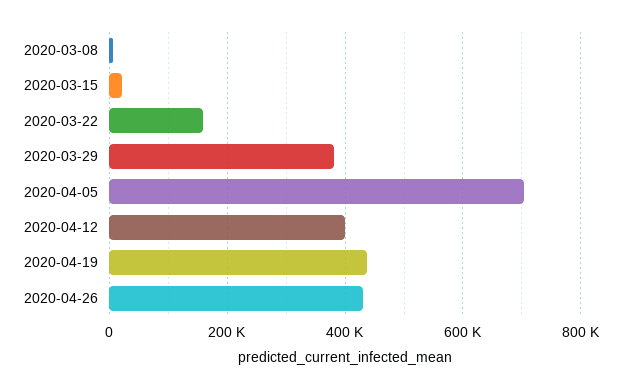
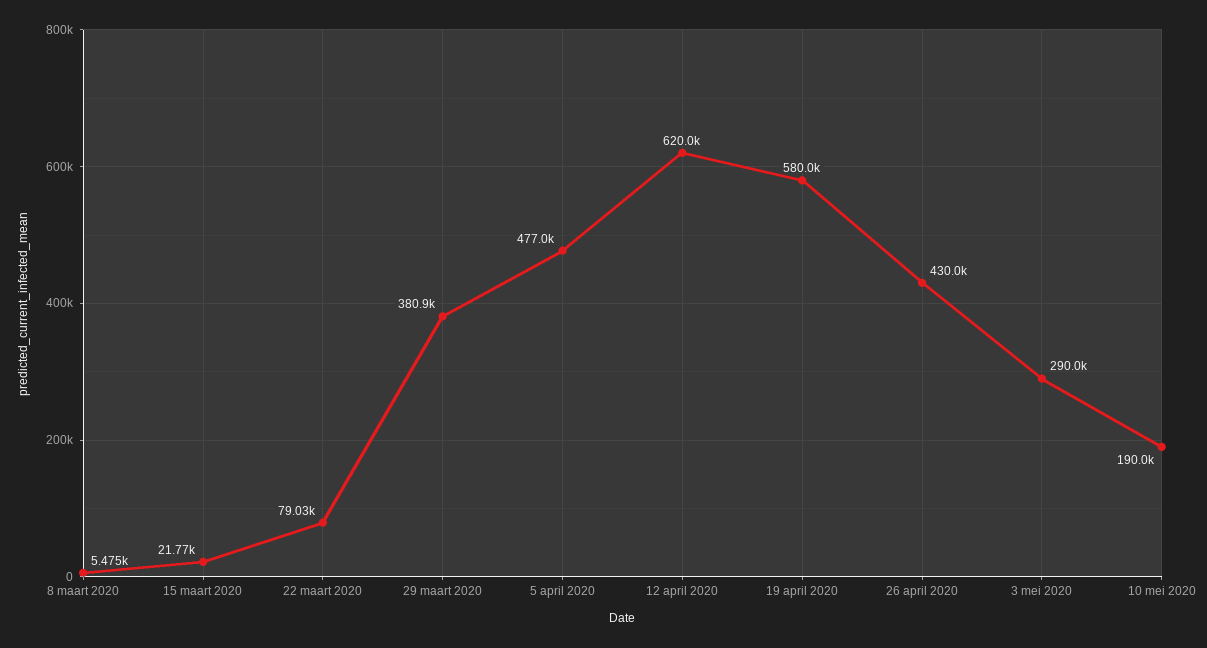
2020-03-22: 160000 -> 79030
2020-04-05: 700000 -> 477000
2020-04-12: 400000 -> 620000
2020-04-19: 440000 -> 580000
3 mei 2020: none -> 290000
10 mei 2020: none -> 190000

